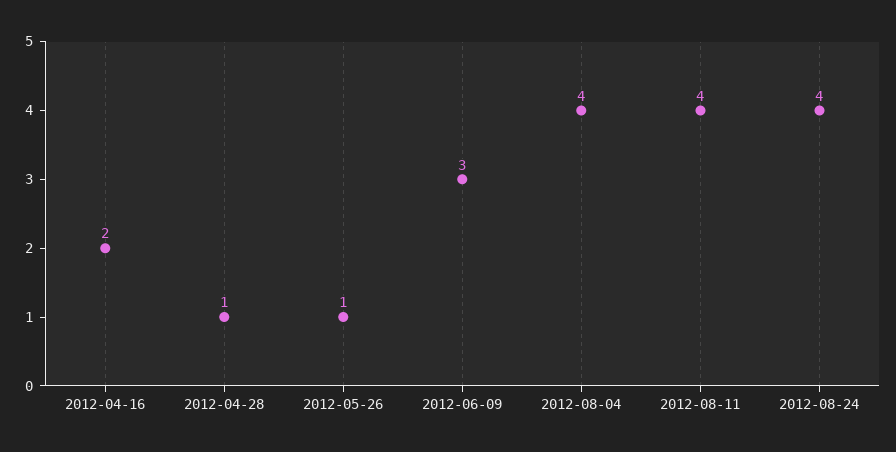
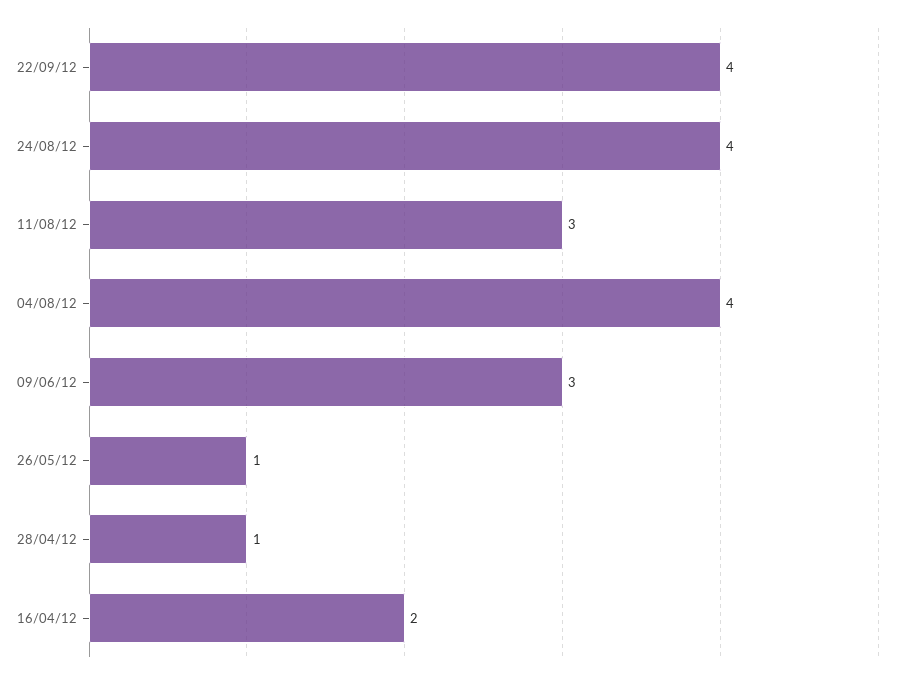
2012-08-11: 4 -> 3
22/09/12: none -> 4

